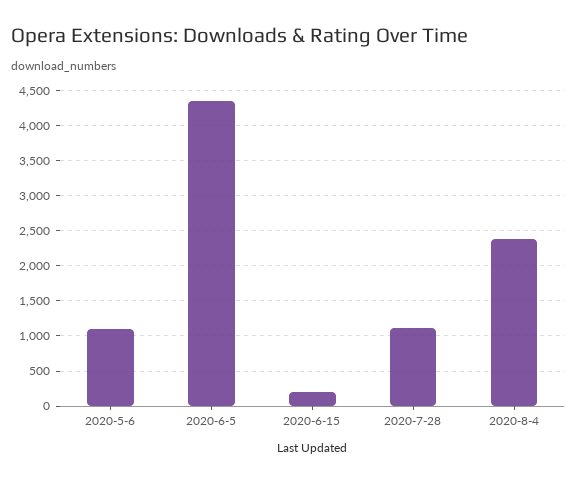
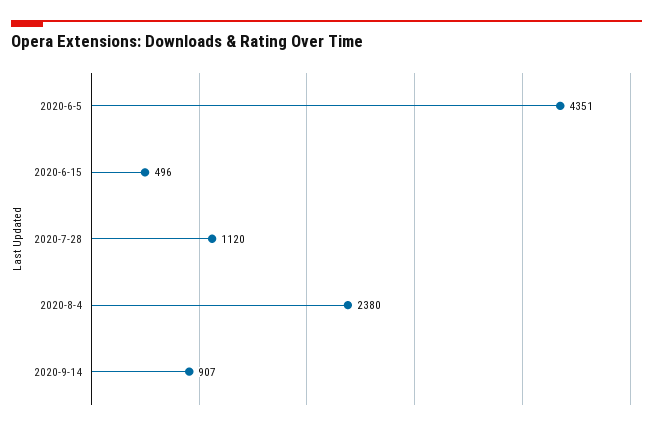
2020-5-6: 1100 -> none
2020-6-15: 200 -> 496
2020-9-14: none -> 907

